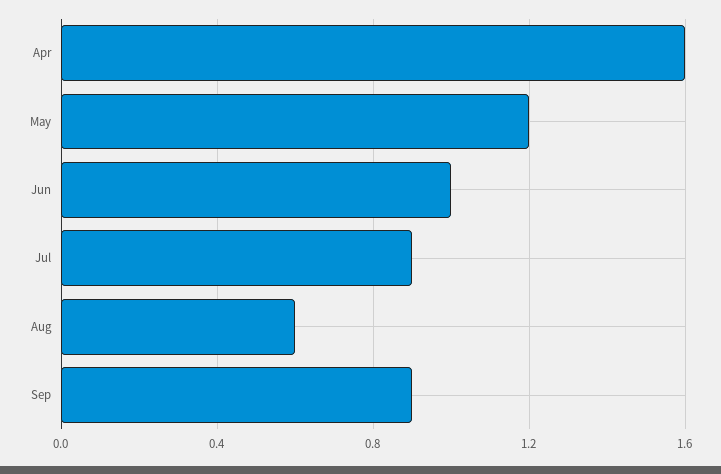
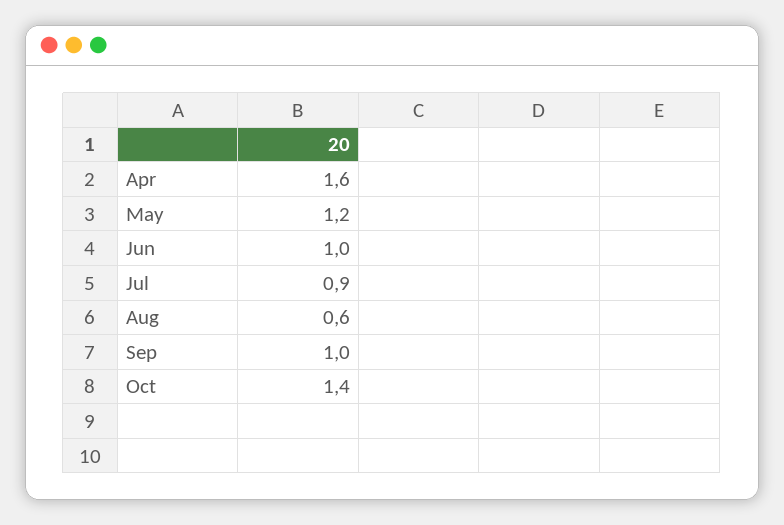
Sep: 0.9 -> 1
Oct: none -> 1.4

